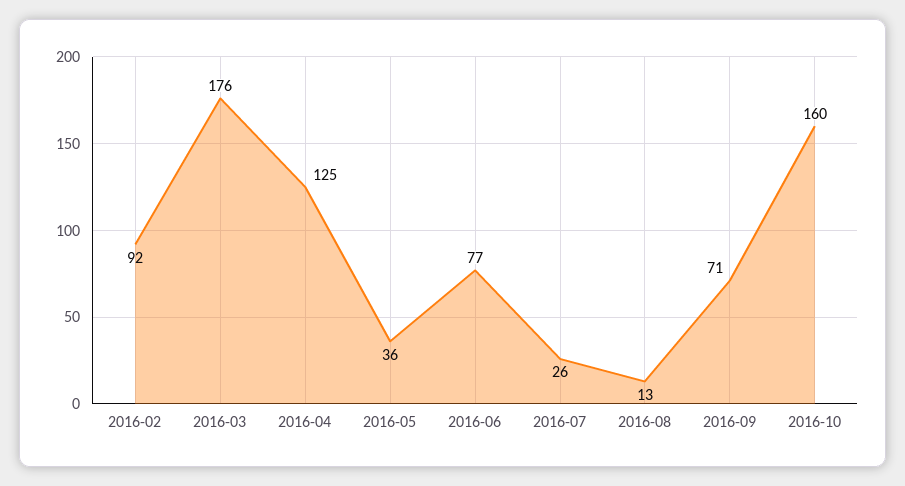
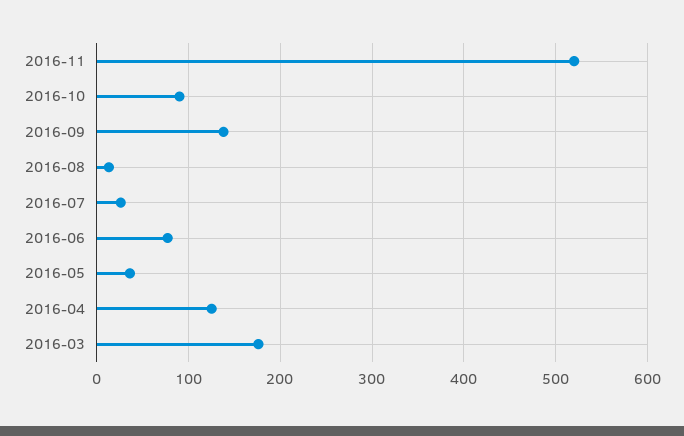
2016-02: 92 -> none
2016-09: 71 -> 140
2016-10: 160 -> 90
2016-11: none -> 520

